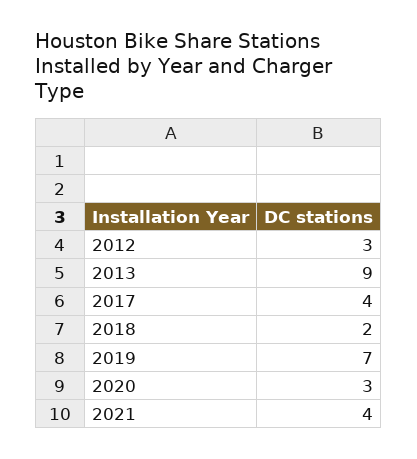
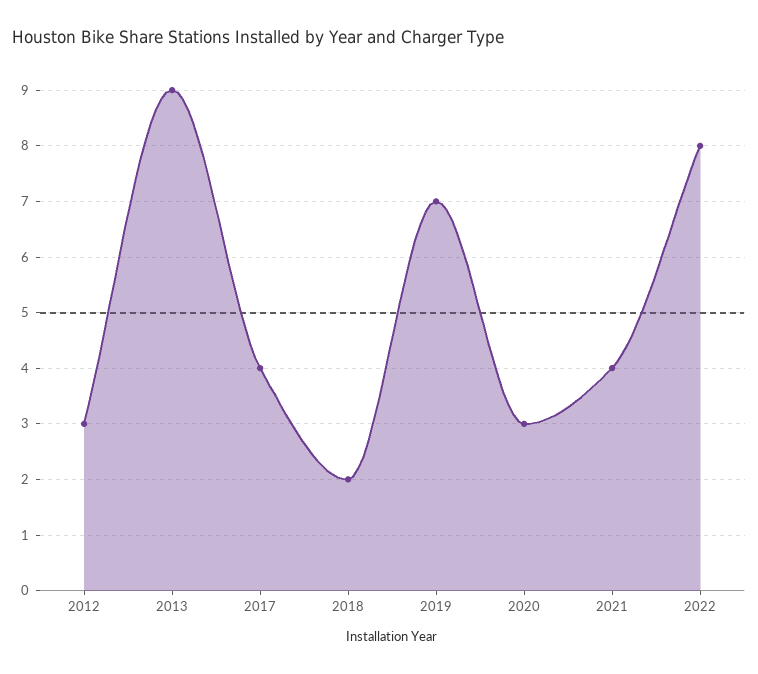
2022: none -> 8

